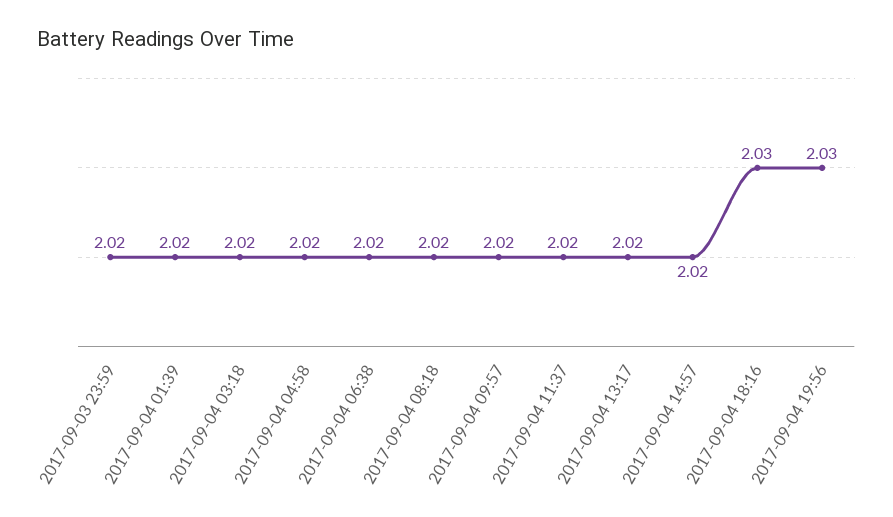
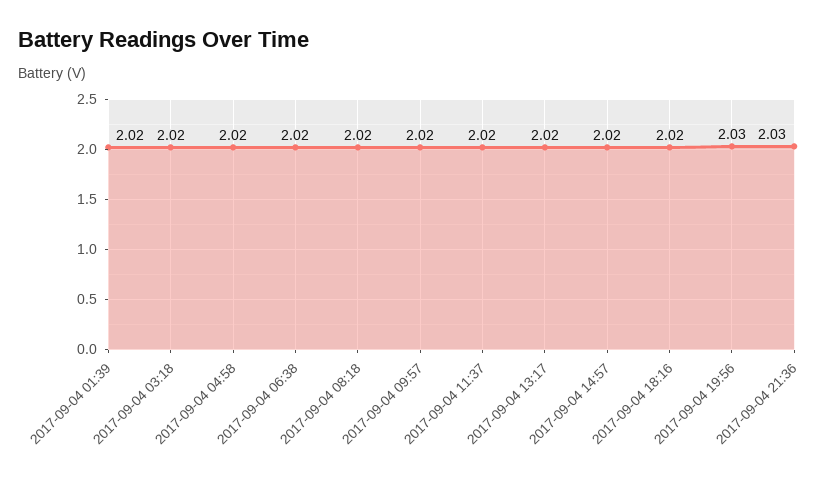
2017-09-03 23:59: 2.02 -> none
2017-09-04 18:16: 2.03 -> 2.02
2017-09-04 21:36: none -> 2.03

